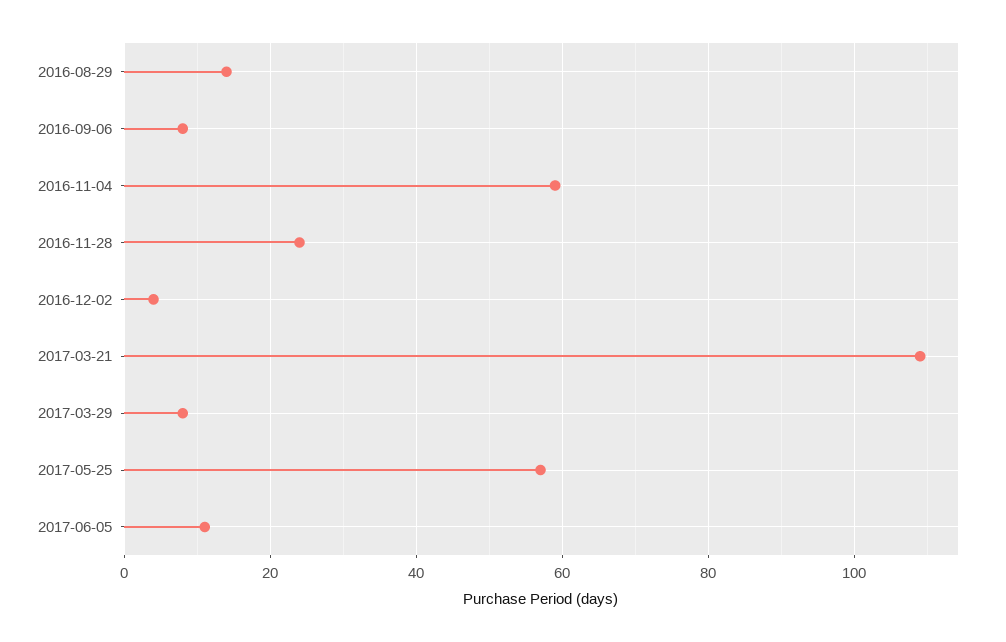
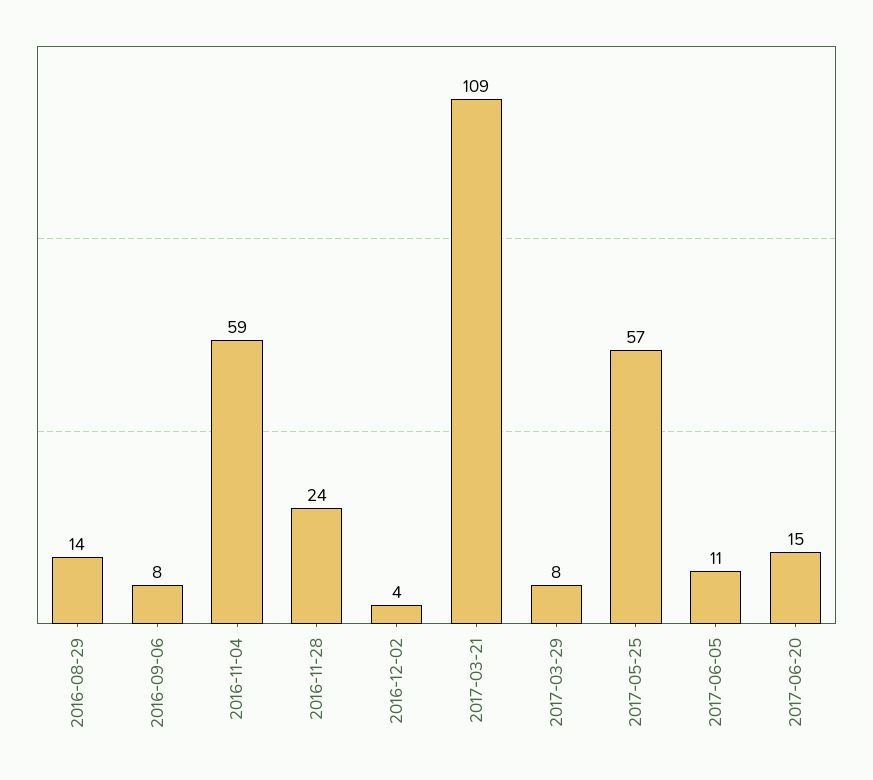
2017-06-20: none -> 15

